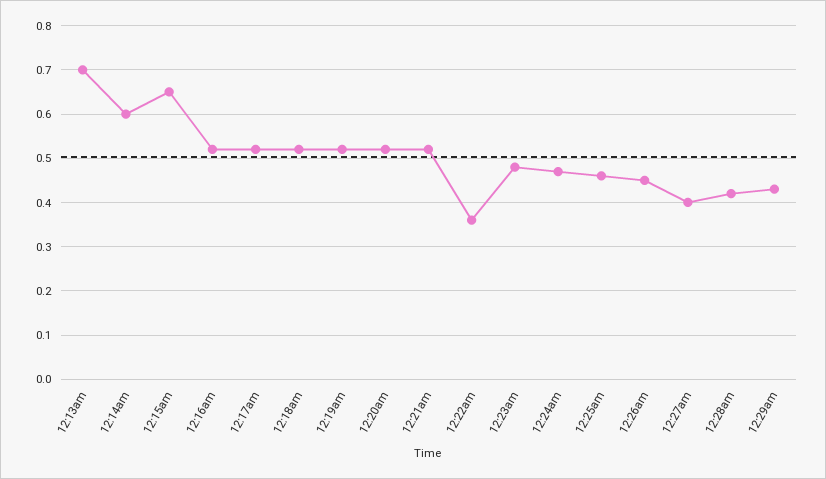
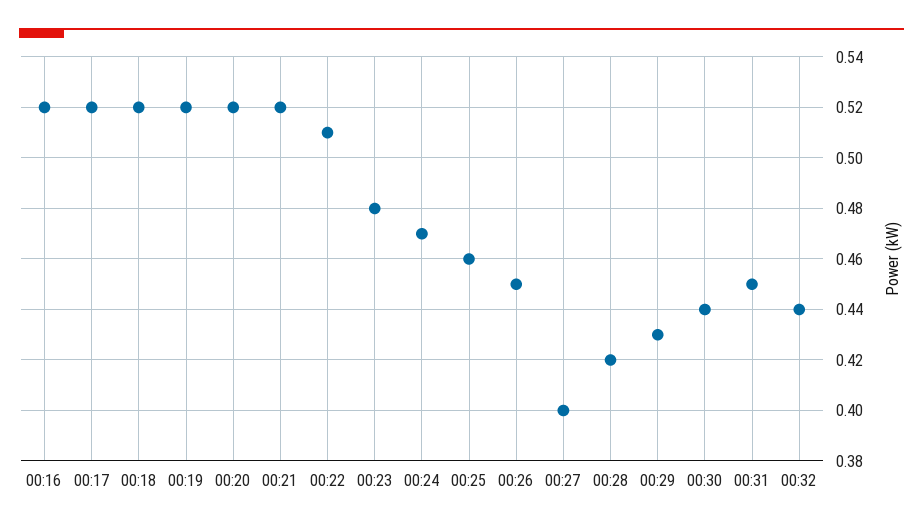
12:13am: 0.7 -> none
12:14am: 0.6 -> none
12:15am: 0.65 -> none
12:22am: 0.35 -> 0.51
00:30: none -> 0.44
00:31: none -> 0.45
00:32: none -> 0.44

